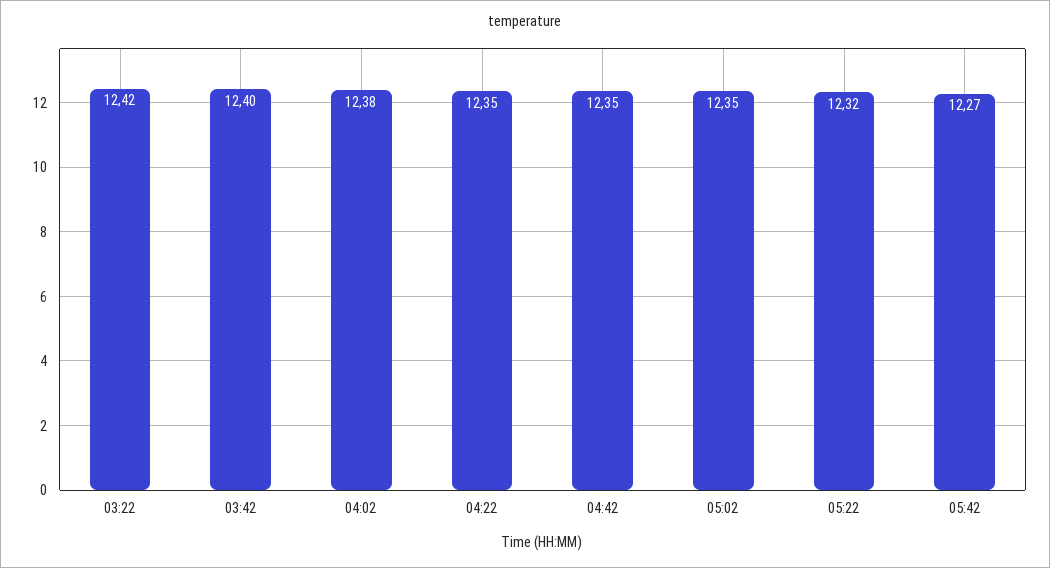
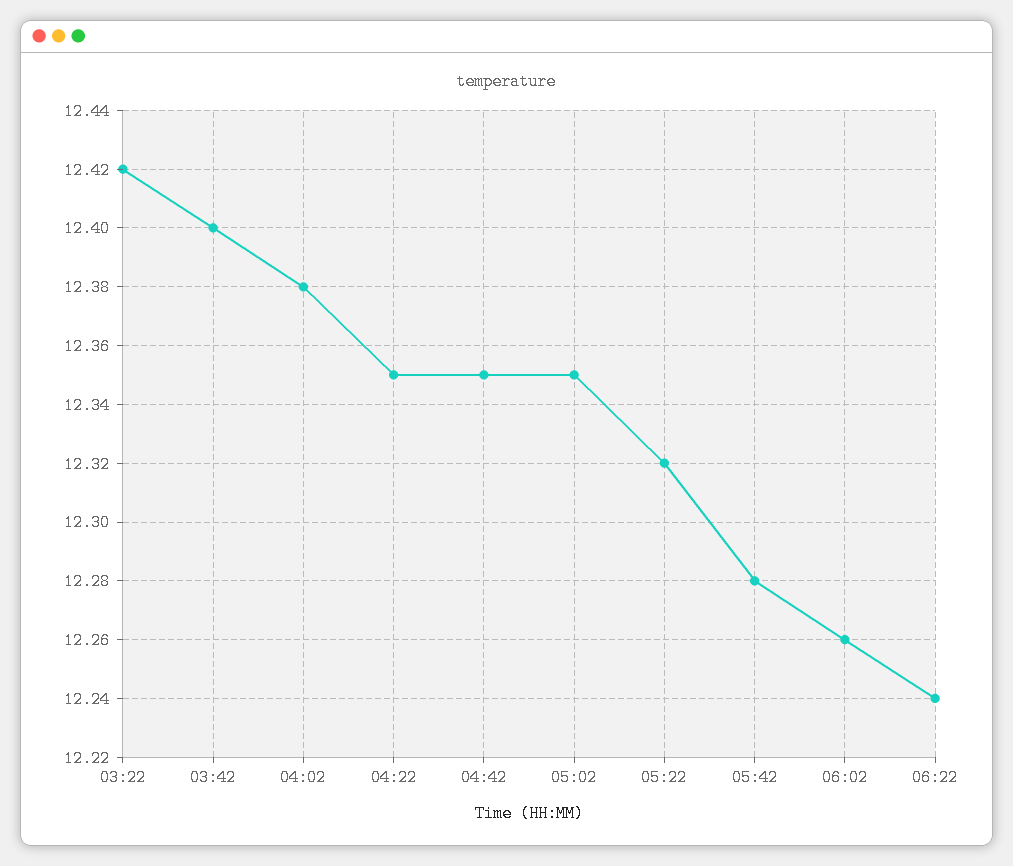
05:42: 12.27 -> 12.28
06:02: none -> 12.26
06:22: none -> 12.24

